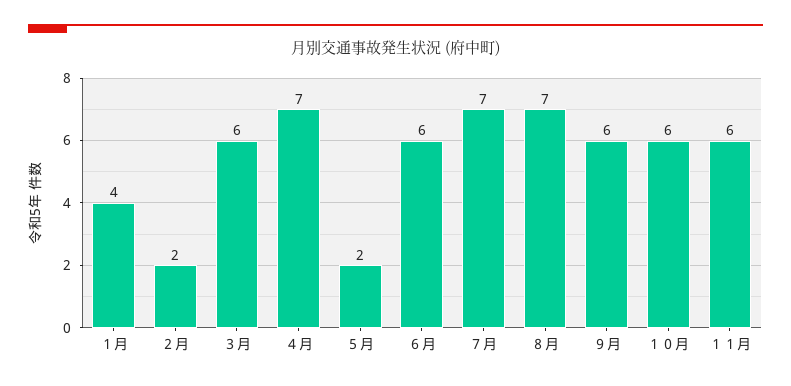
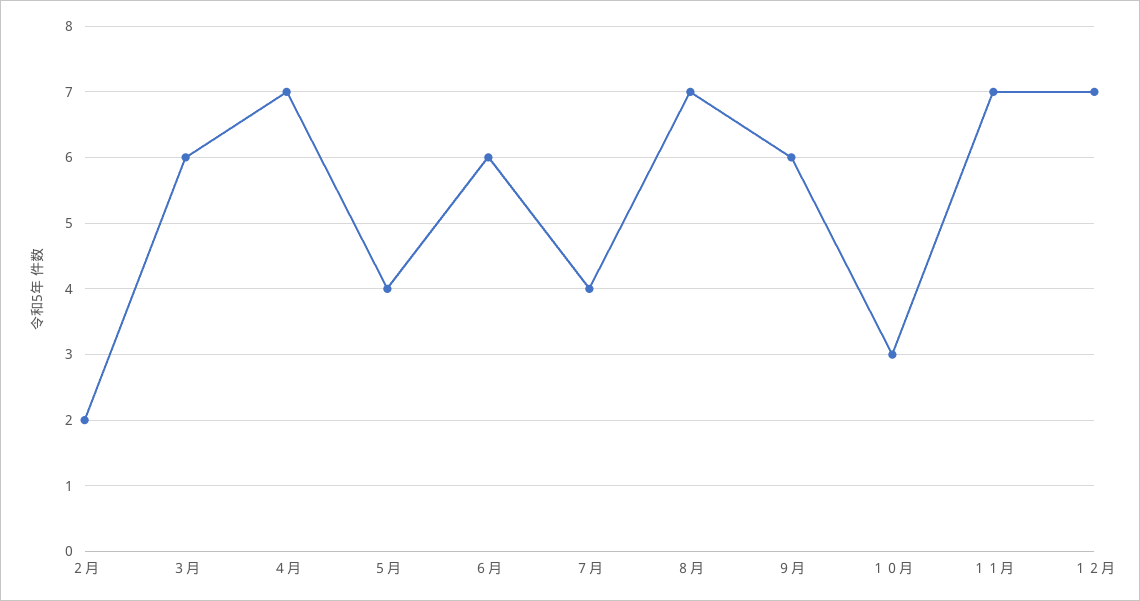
１月: 4 -> none
５月: 2 -> 4
７月: 7 -> 4
１０月: 6 -> 3
１１月: 6 -> 7
１２月: none -> 7

